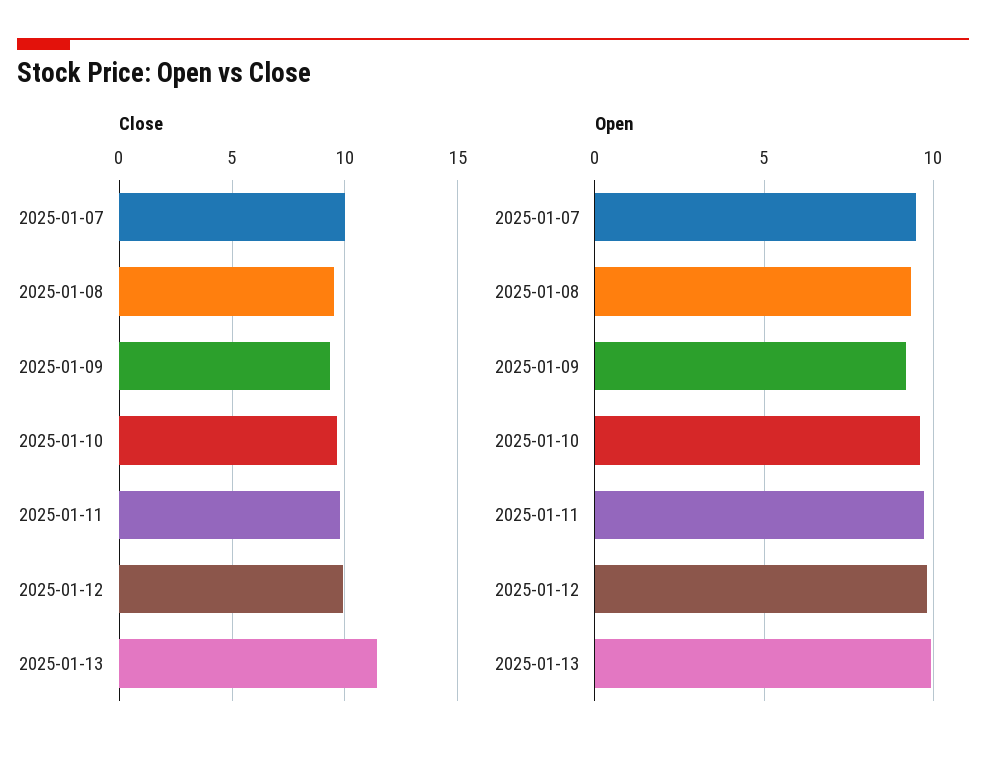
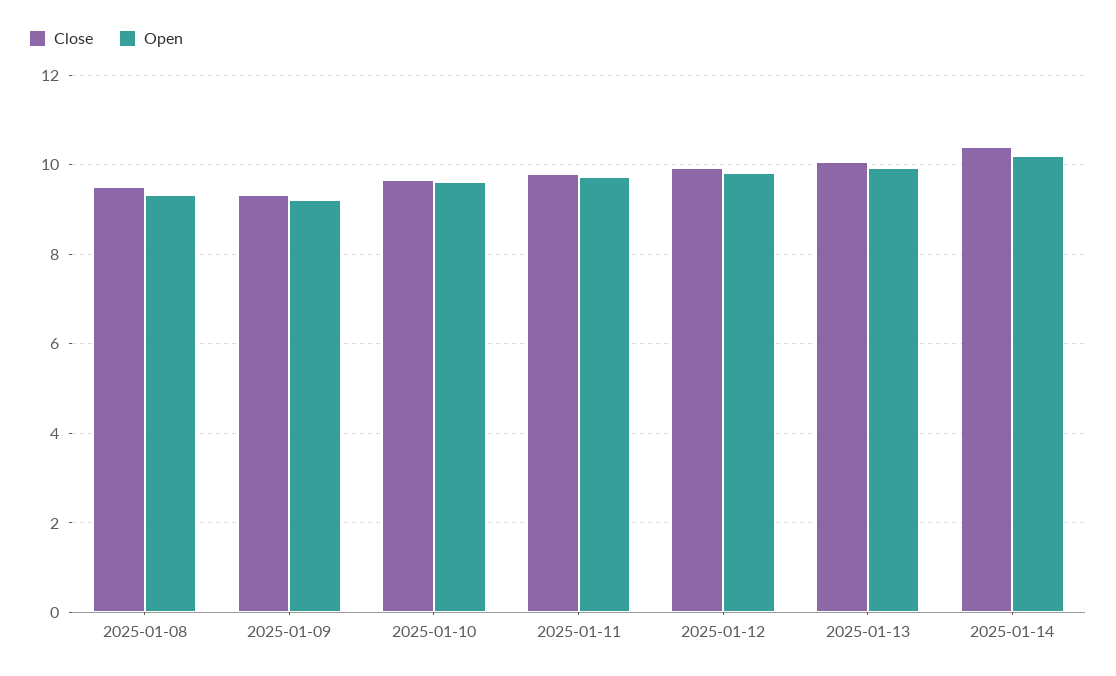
Close, 2025-01-07: 10 -> none
Close, 2025-01-13: 11.5 -> 10
Open, 2025-01-07: 9.5 -> none
Close, 2025-01-14: none -> 10.4
Open, 2025-01-14: none -> 10.2

